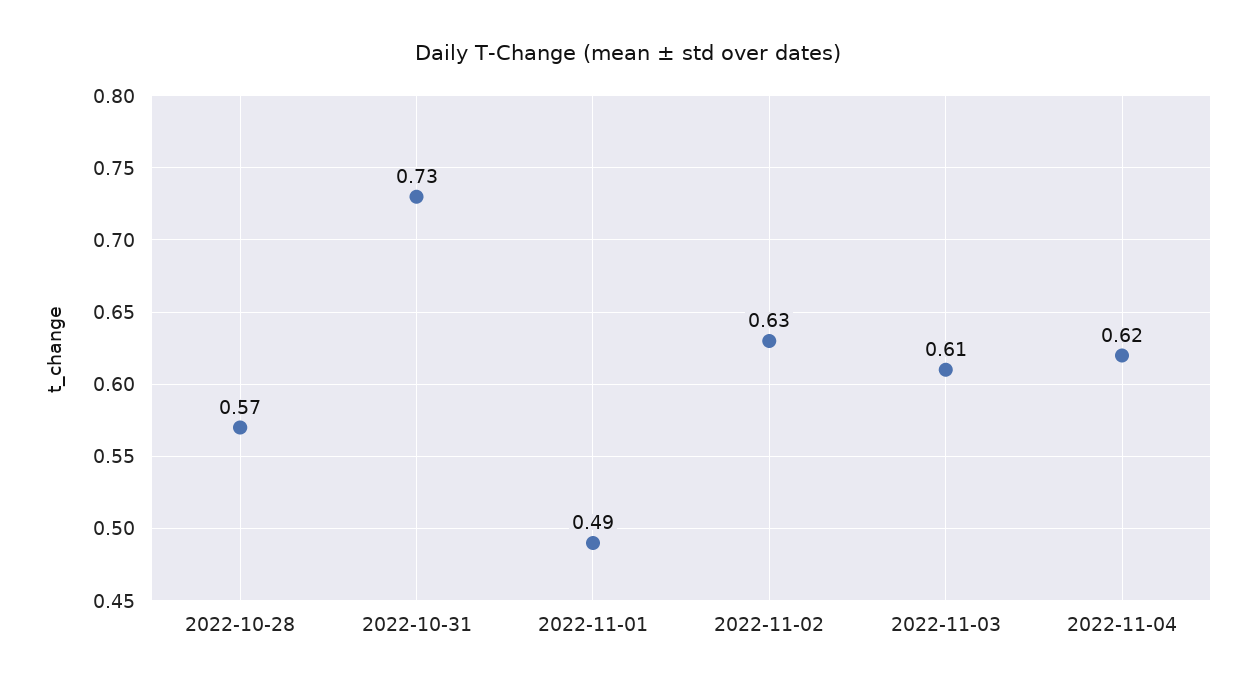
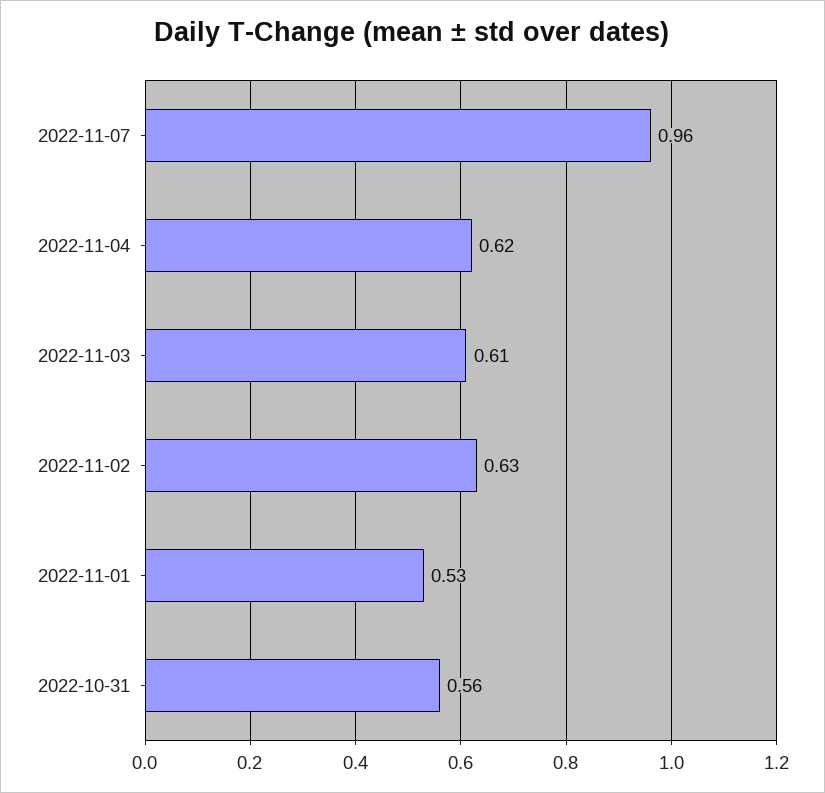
2022-10-28: 0.57 -> none
2022-10-31: 0.73 -> 0.56
2022-11-01: 0.49 -> 0.53
2022-11-07: none -> 0.96

